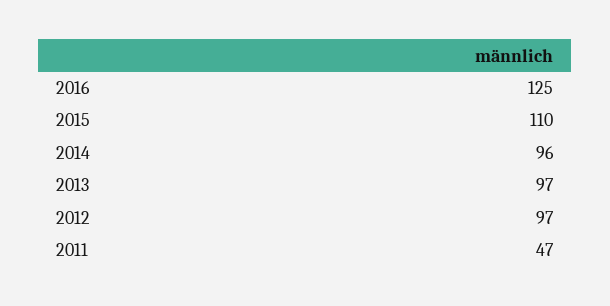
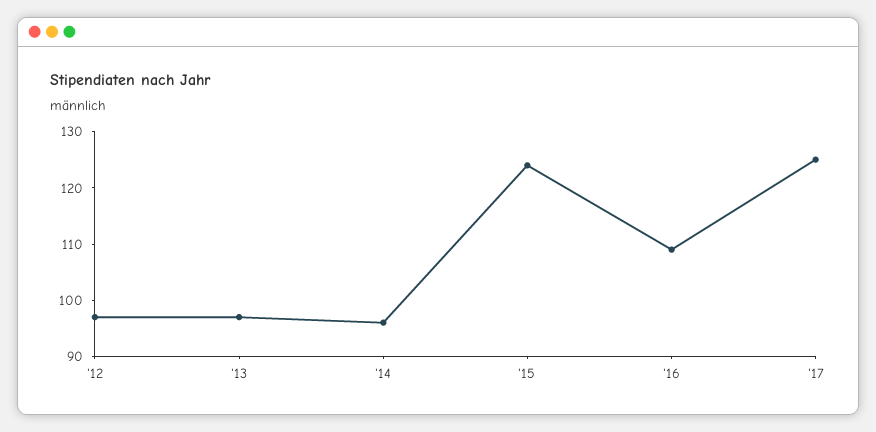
2016: 125 -> 110
2015: 110 -> 125
2011: 47 -> none
'17: none -> 125

